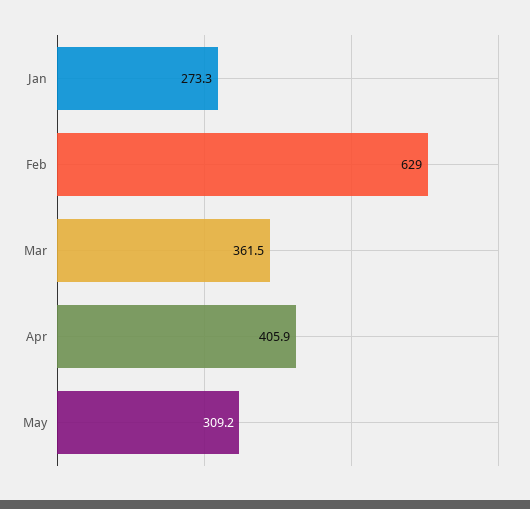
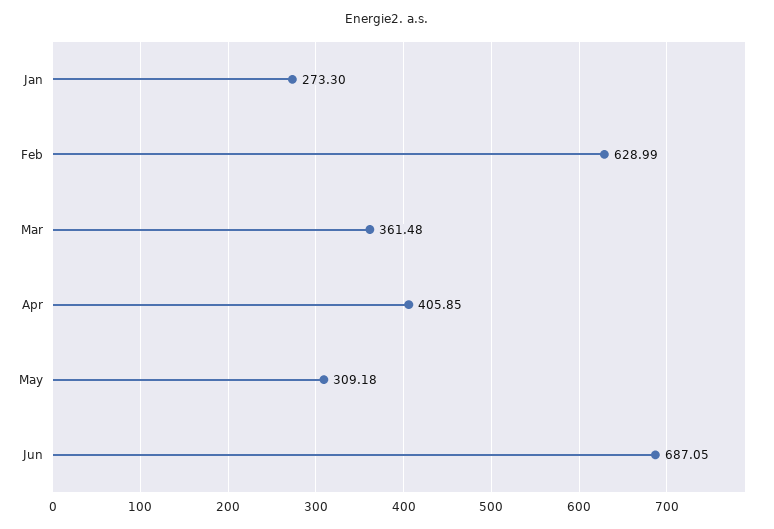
Jun: none -> 687.05

